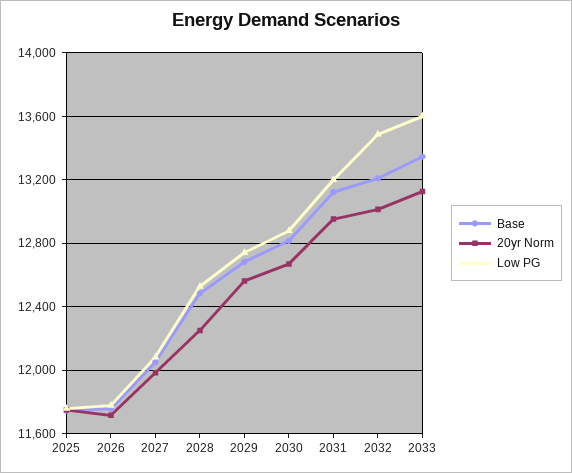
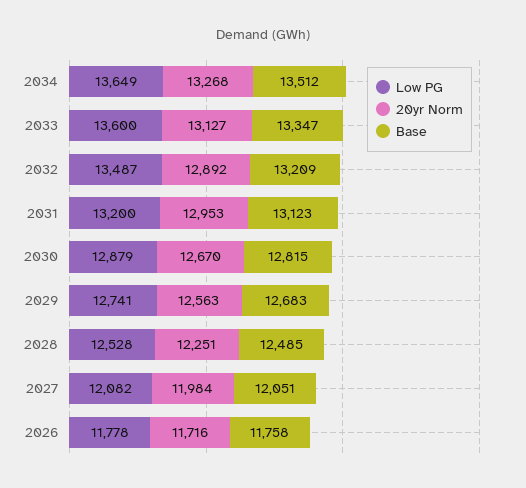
Base, 2025: 11750 -> none
20yr Norm, 2025: 11750 -> none
Low PG, 2025: 11750 -> none
20yr Norm, 2032: 13000 -> 12892
Low PG, 2034: none -> 13649
20yr Norm, 2034: none -> 13268
Base, 2034: none -> 13512

